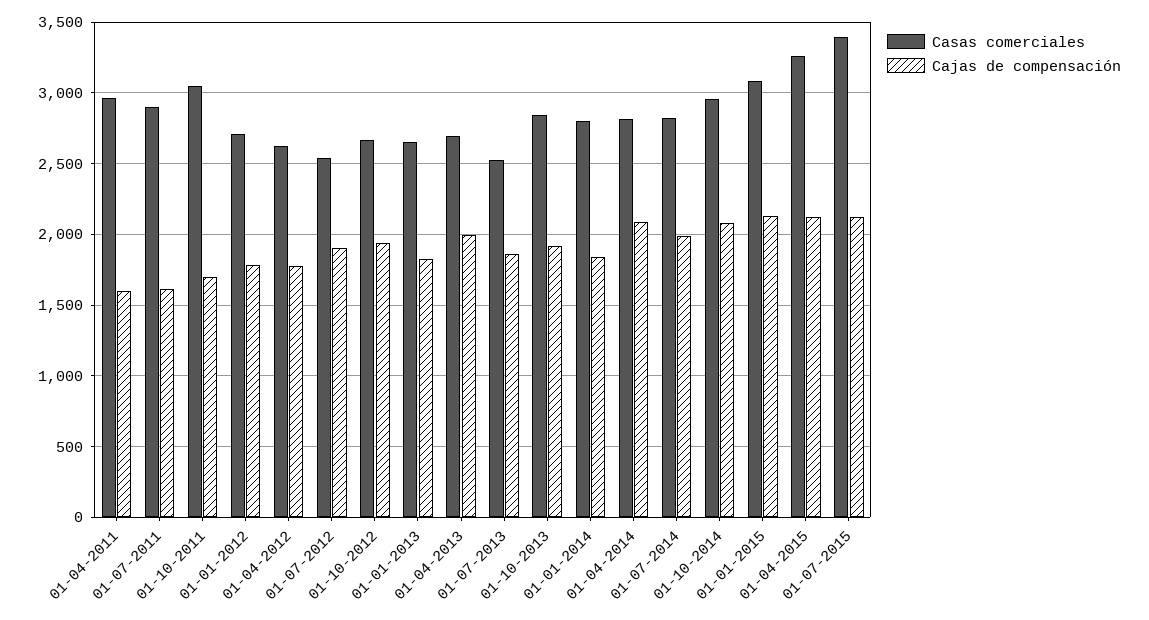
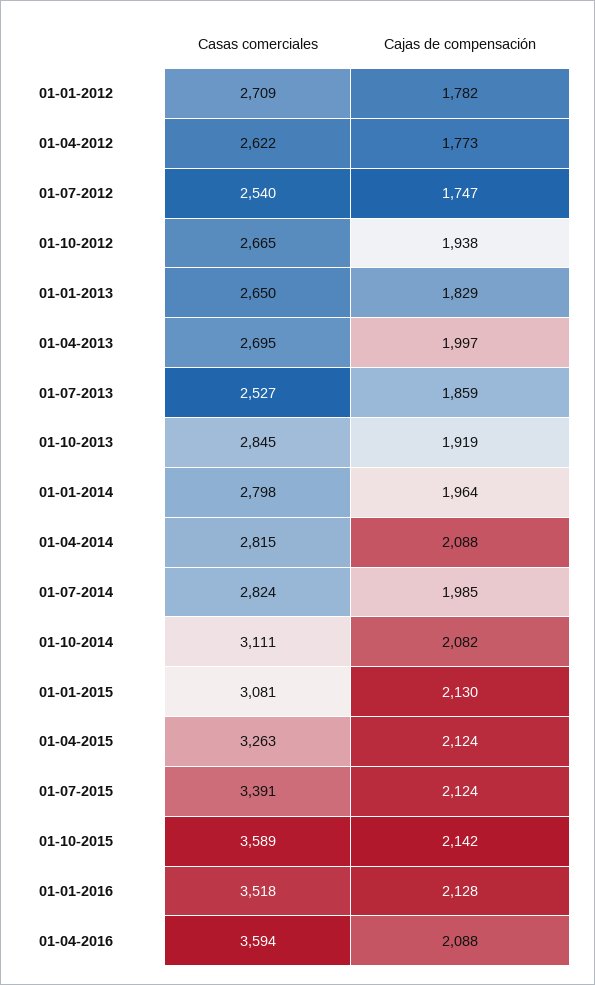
Casas comerciales, 01-04-2011: 2950 -> none
Cajas de compensación, 01-04-2011: 1600 -> none
Casas comerciales, 01-07-2011: 2900 -> none
Cajas de compensación, 01-07-2011: 1600 -> none
Casas comerciales, 01-10-2011: 3050 -> none
Cajas de compensación, 01-10-2011: 1700 -> none
Cajas de compensación, 01-07-2012: 1900 -> 1747
Cajas de compensación, 01-01-2014: 1850 -> 1964
Casas comerciales, 01-10-2014: 2950 -> 3111
Casas comerciales, 01-10-2015: none -> 3589
Cajas de compensación, 01-10-2015: none -> 2142
Casas comerciales, 01-01-2016: none -> 3518
Cajas de compensación, 01-01-2016: none -> 2128
Casas comerciales, 01-04-2016: none -> 3594
Cajas de compensación, 01-04-2016: none -> 2088

